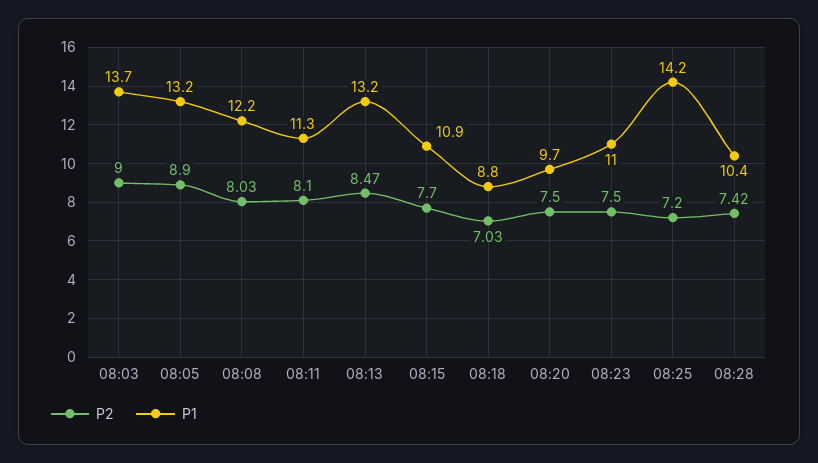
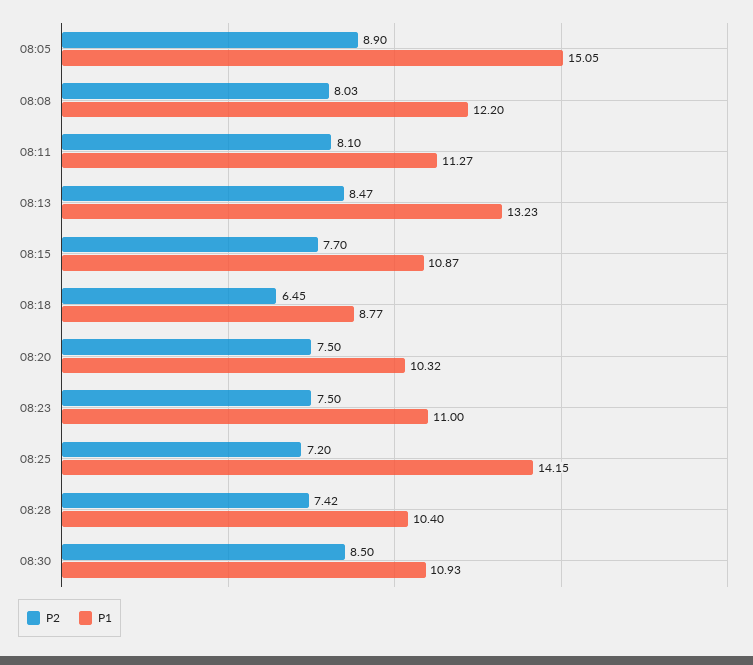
P2, 08:03: 9 -> none
P1, 08:03: 13.7 -> none
P1, 08:05: 13.2 -> 15.05
P2, 08:18: 7.03 -> 6.45
P1, 08:20: 9.7 -> 10.32
P2, 08:30: none -> 8.5
P1, 08:30: none -> 10.93

